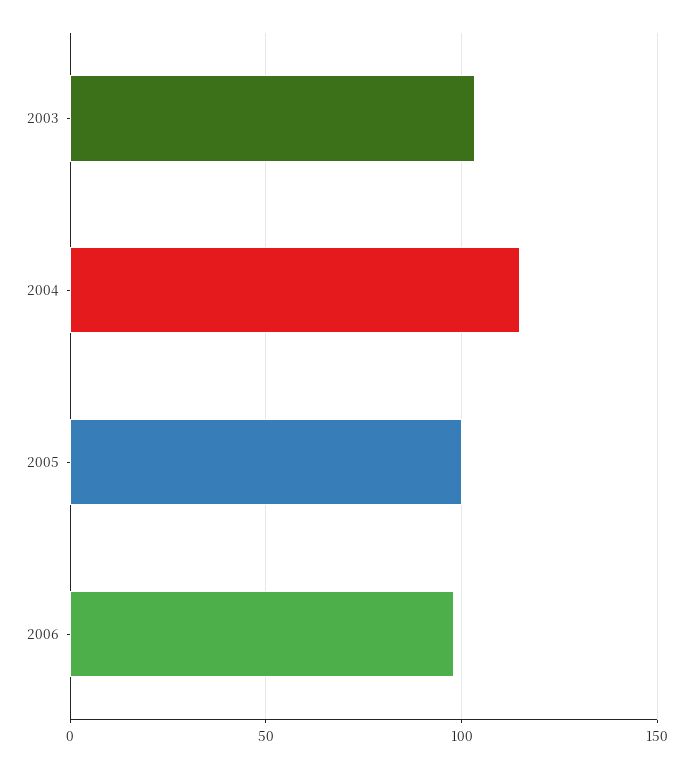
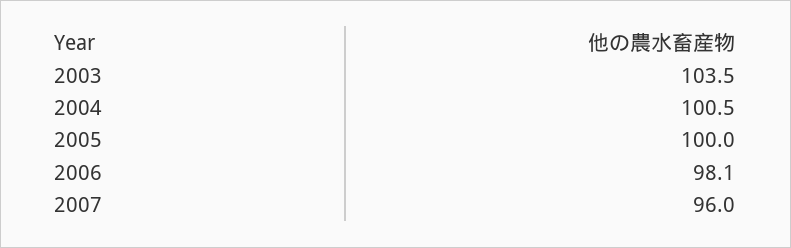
2004: 115 -> 100.5
2007: none -> 96

